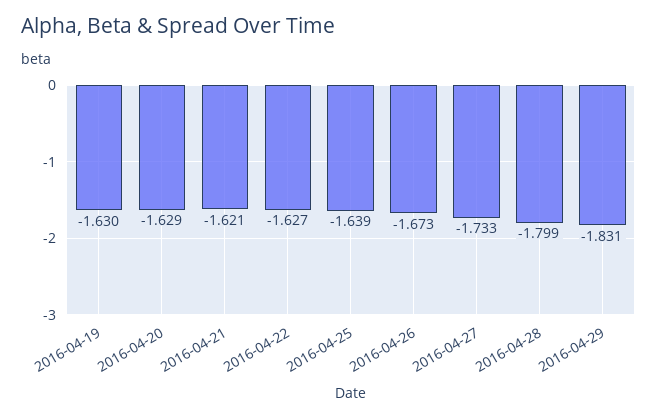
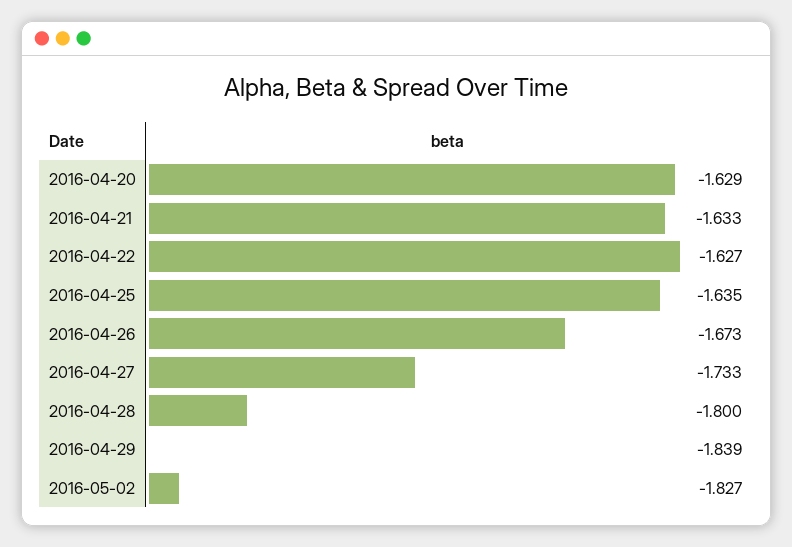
2016-04-19: -1.63 -> none
2016-04-21: -1.621 -> -1.633
2016-04-25: -1.639 -> -1.635
2016-04-28: -1.799 -> -1.8
2016-04-29: -1.831 -> -1.839
2016-05-02: none -> -1.827

